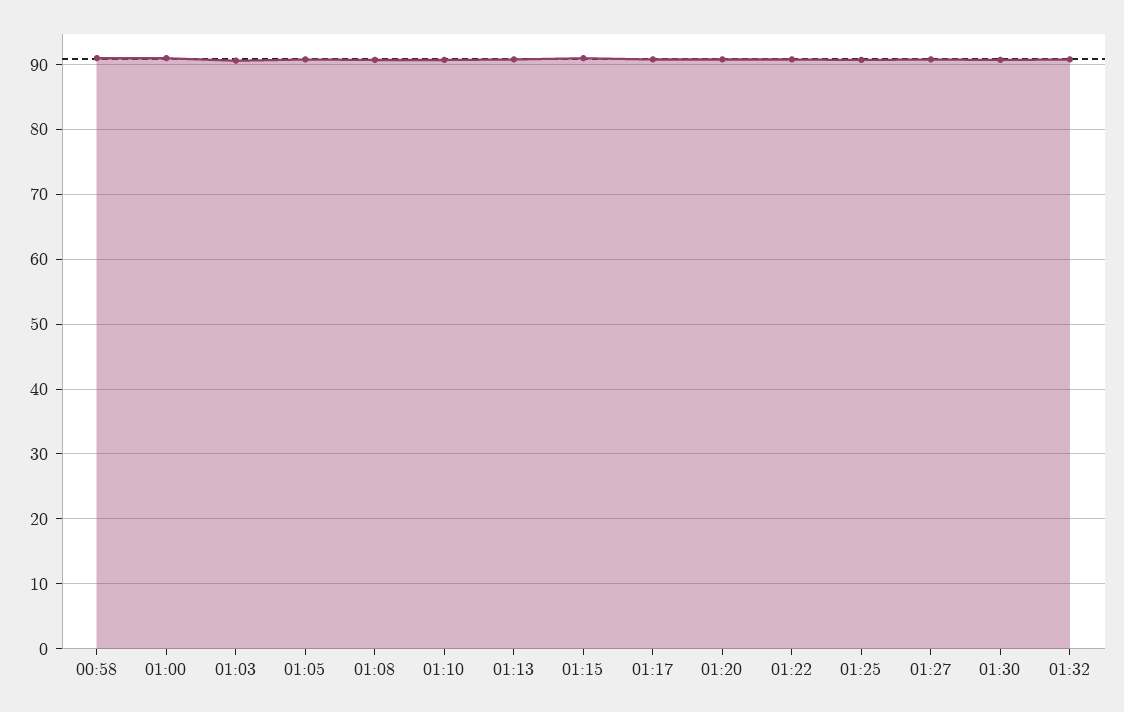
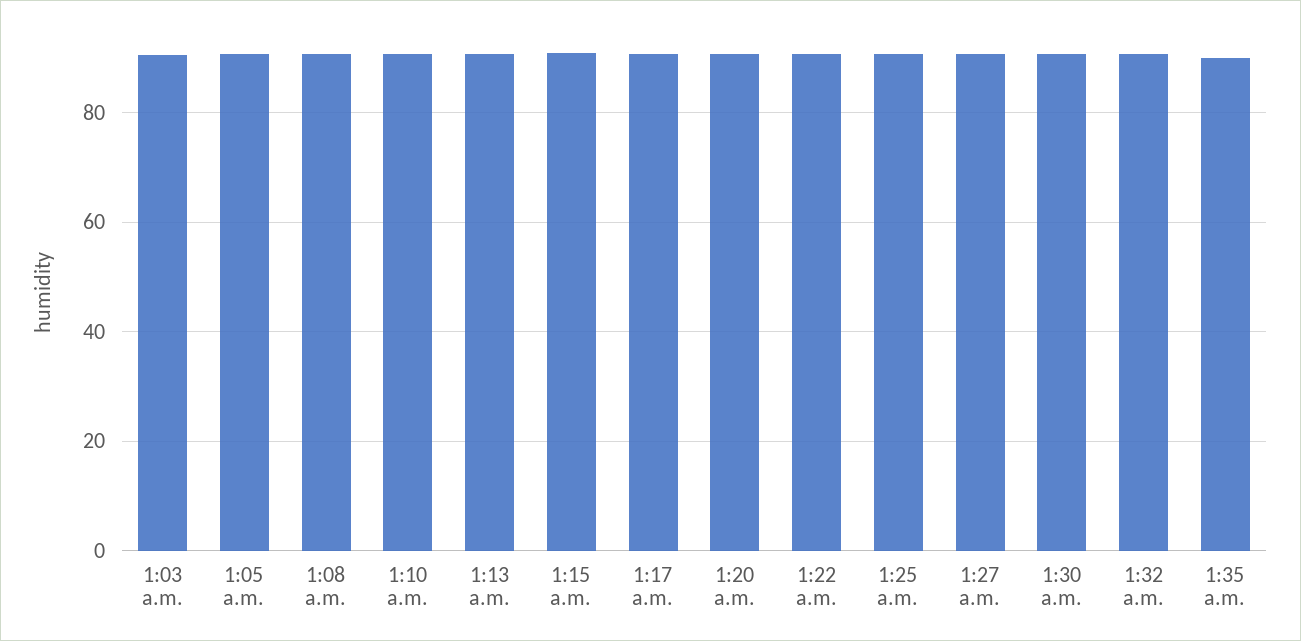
00:58: 91 -> none
01:00: 91 -> none
1:35 a.m.: none -> 90

